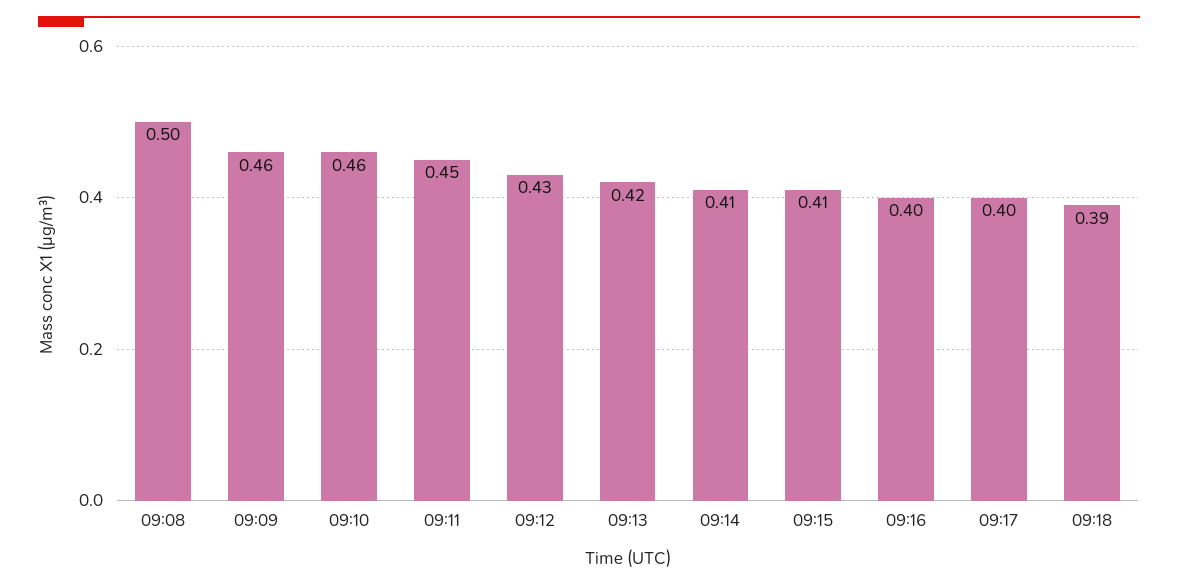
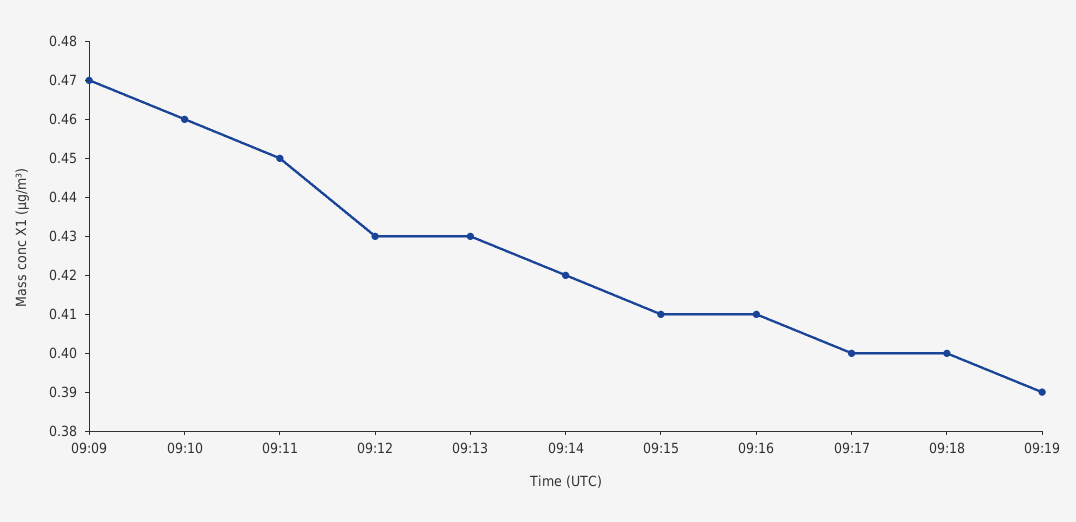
09:08: 0.5 -> none
09:09: 0.46 -> 0.47
09:13: 0.42 -> 0.43
09:14: 0.41 -> 0.42
09:16: 0.4 -> 0.41
09:18: 0.39 -> 0.4
09:19: none -> 0.39

